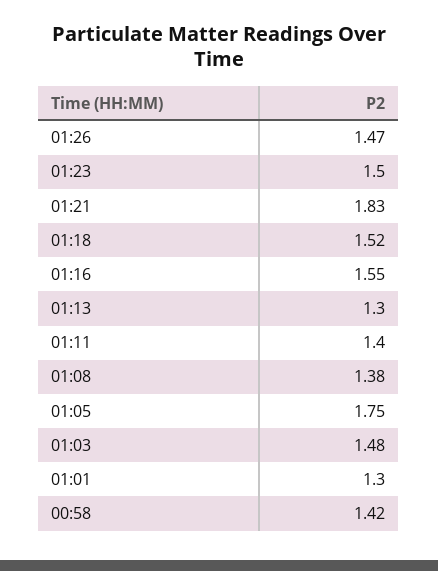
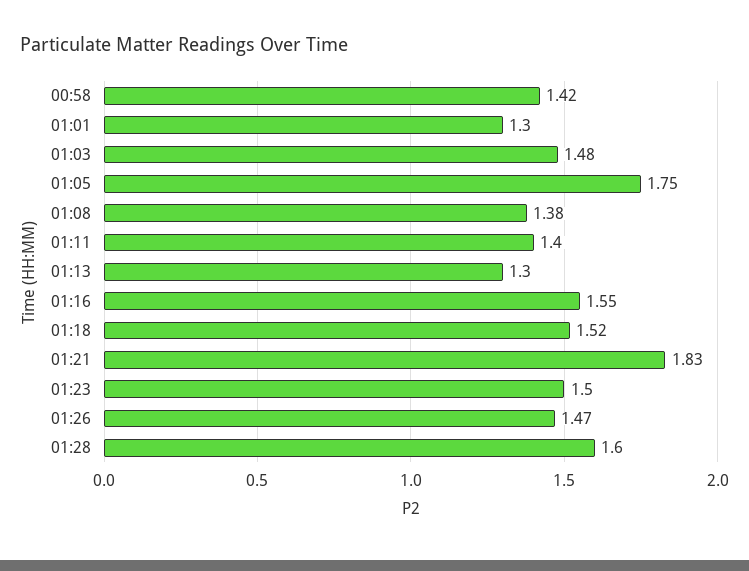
01:28: none -> 1.6

